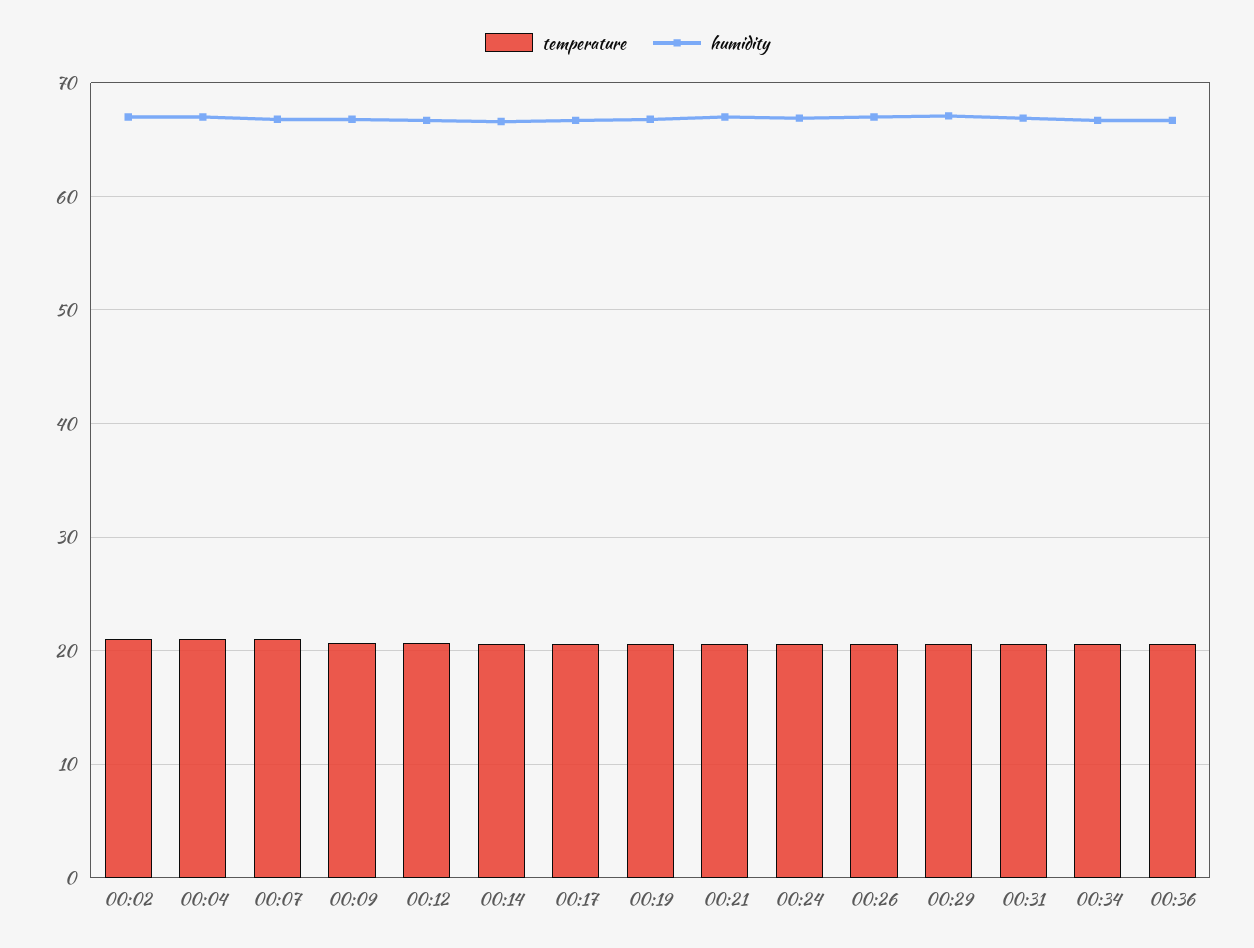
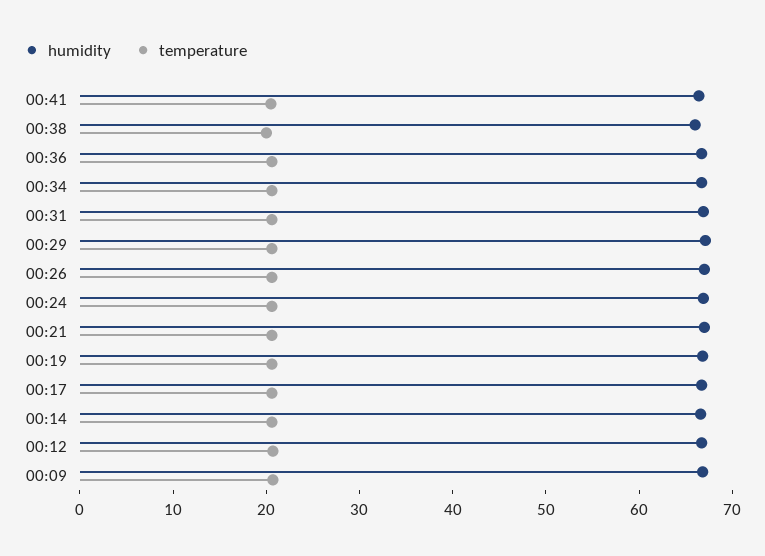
temperature, 00:02: 21 -> none
humidity, 00:02: 67 -> none
temperature, 00:04: 21 -> none
humidity, 00:04: 67 -> none
temperature, 00:07: 21 -> none
humidity, 00:07: 67 -> none
humidity, 00:41: none -> 66
temperature, 00:41: none -> 20
humidity, 00:38: none -> 66
temperature, 00:38: none -> 20

